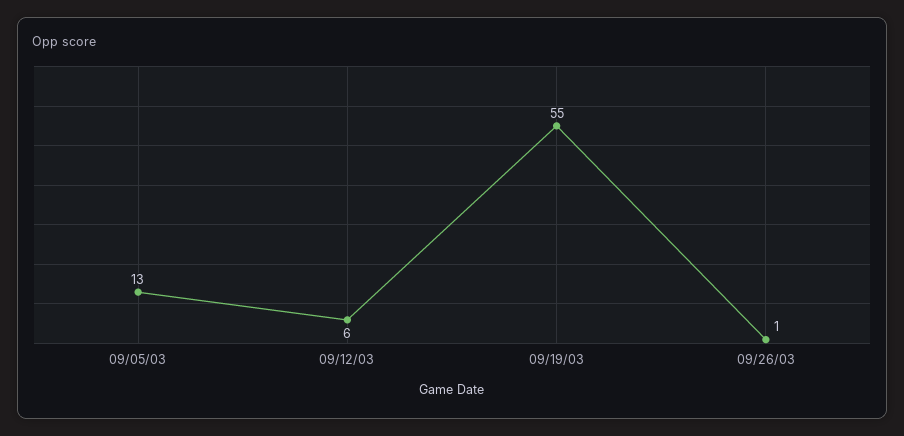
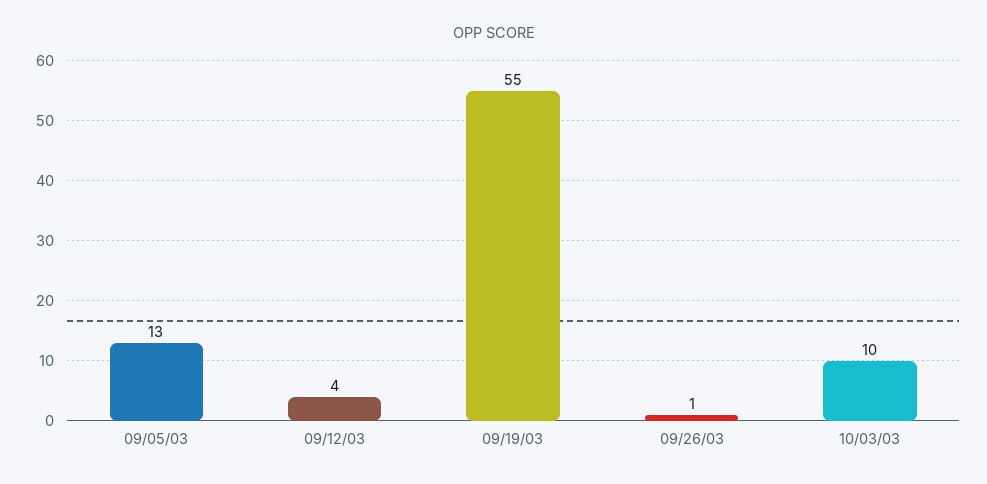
09/12/03: 6 -> 4
10/03/03: none -> 10

